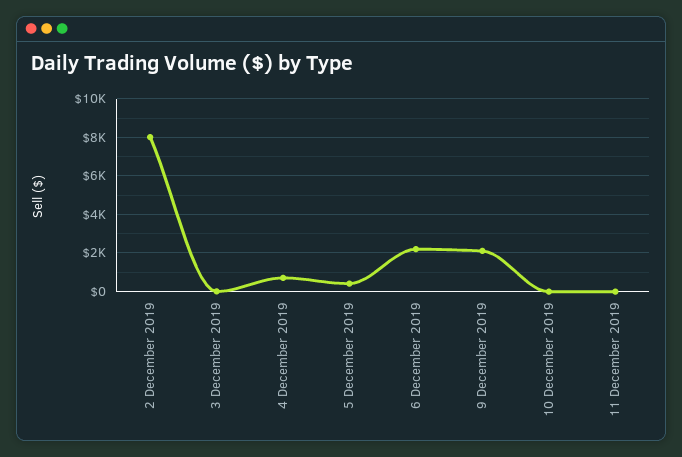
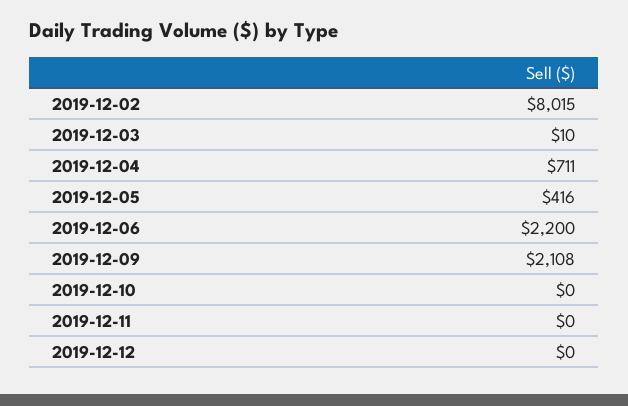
2019-12-12: none -> 0

